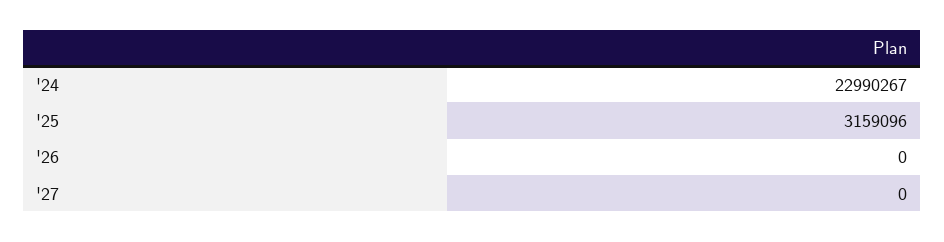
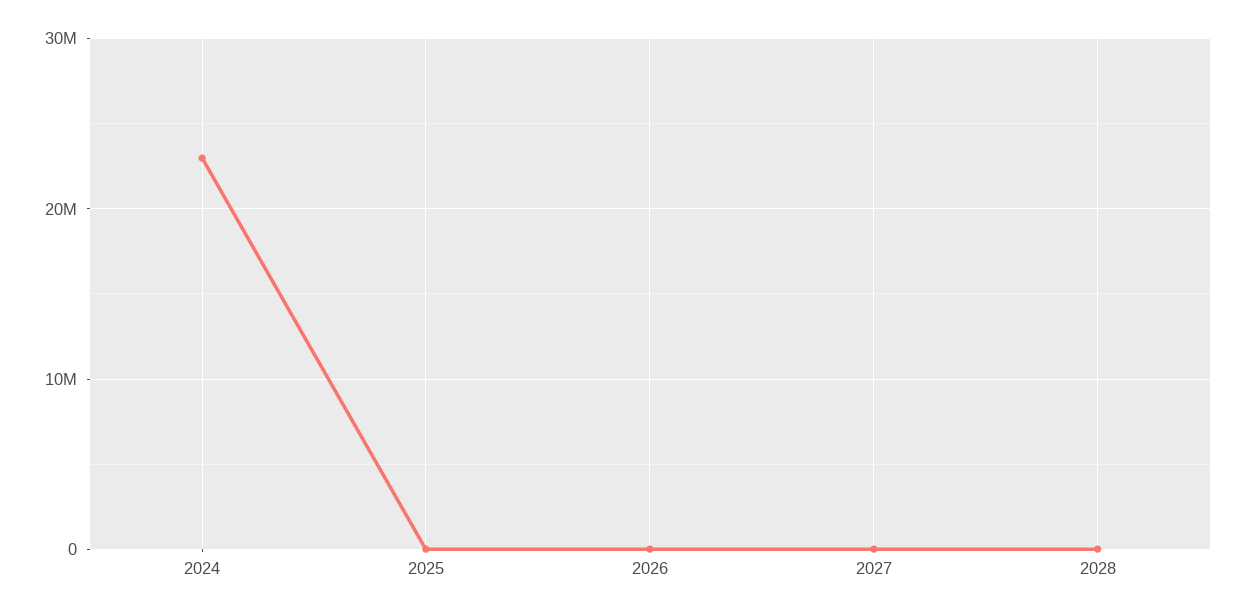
'25: 3159096 -> 0
2028: none -> 0

